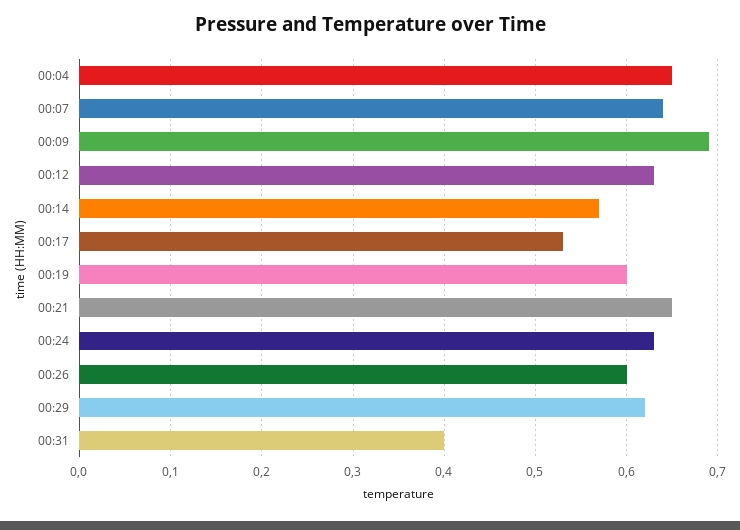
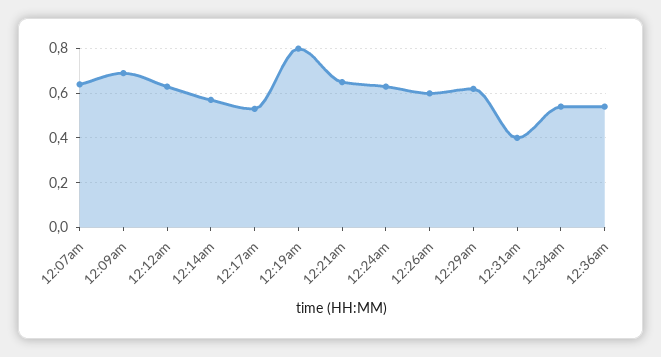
00:04: 0.65 -> none
00:19: 0.6 -> 0.8
12:34am: none -> 0.55
12:36am: none -> 0.55

